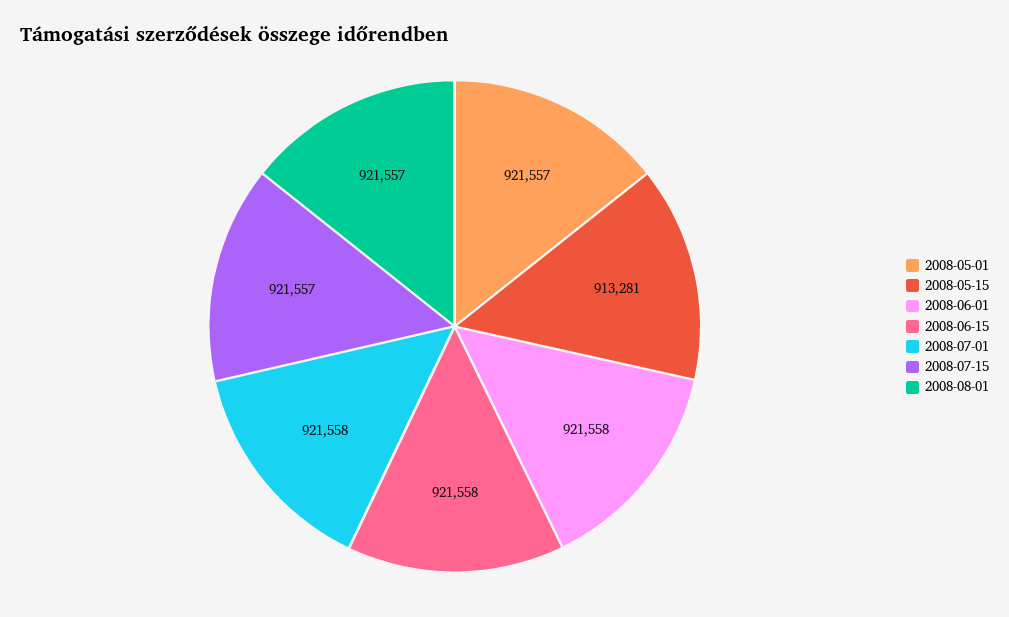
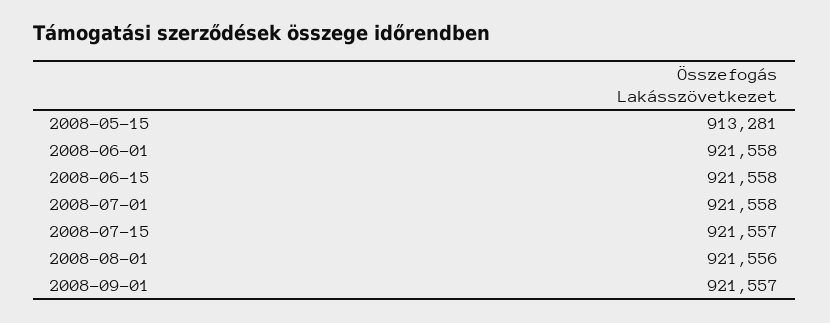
2008-05-01: 921557 -> none
2008-08-01: 921557 -> 921556
2008-09-01: none -> 921557

